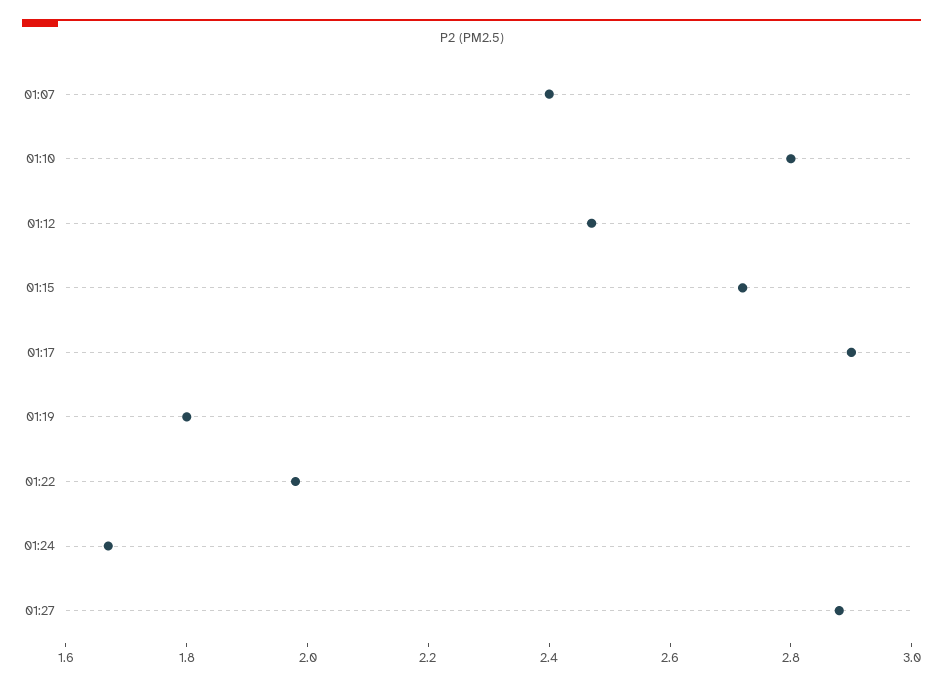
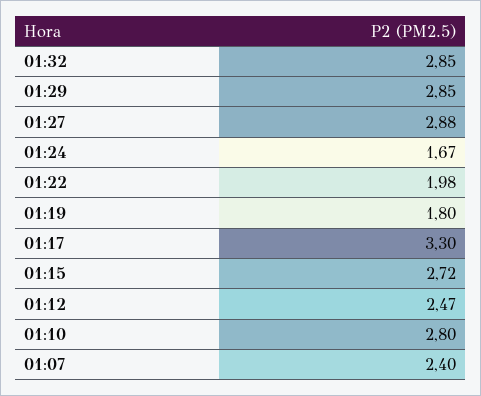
01:17: 2.9 -> 3.3
01:32: none -> 2.85
01:29: none -> 2.85

